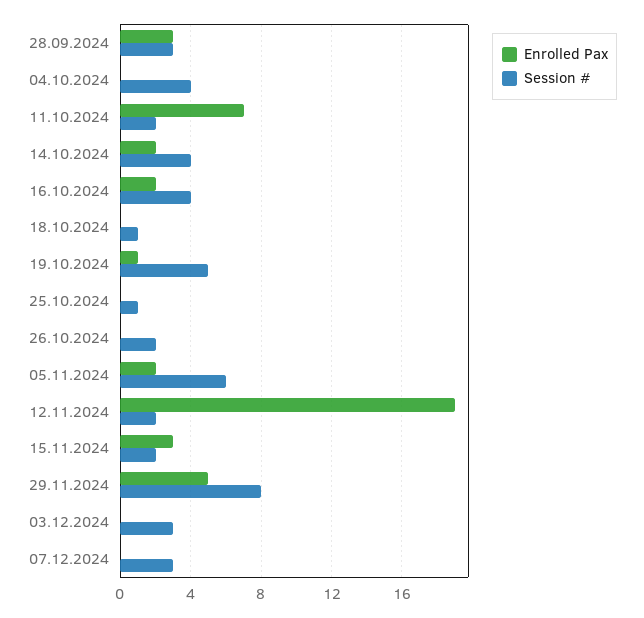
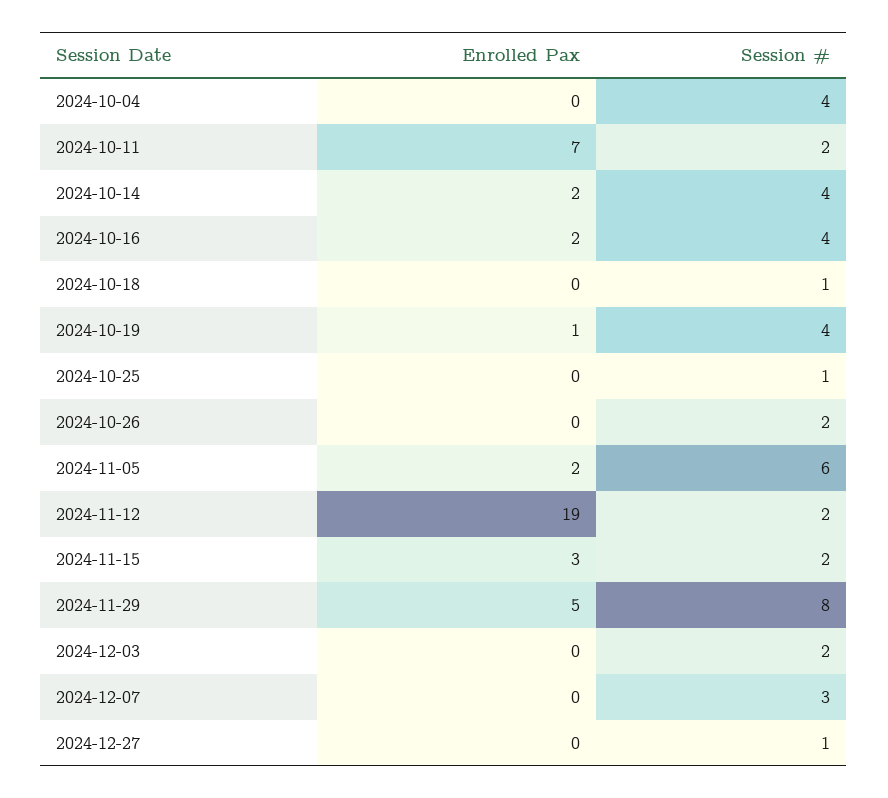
Enrolled Pax, 28.09.2024: 3 -> none
Session #, 28.09.2024: 3 -> none
Session #, 19.10.2024: 5 -> 4
Session #, 03.12.2024: 3 -> 2
Enrolled Pax, 2024-12-27: none -> 0
Session #, 2024-12-27: none -> 1

